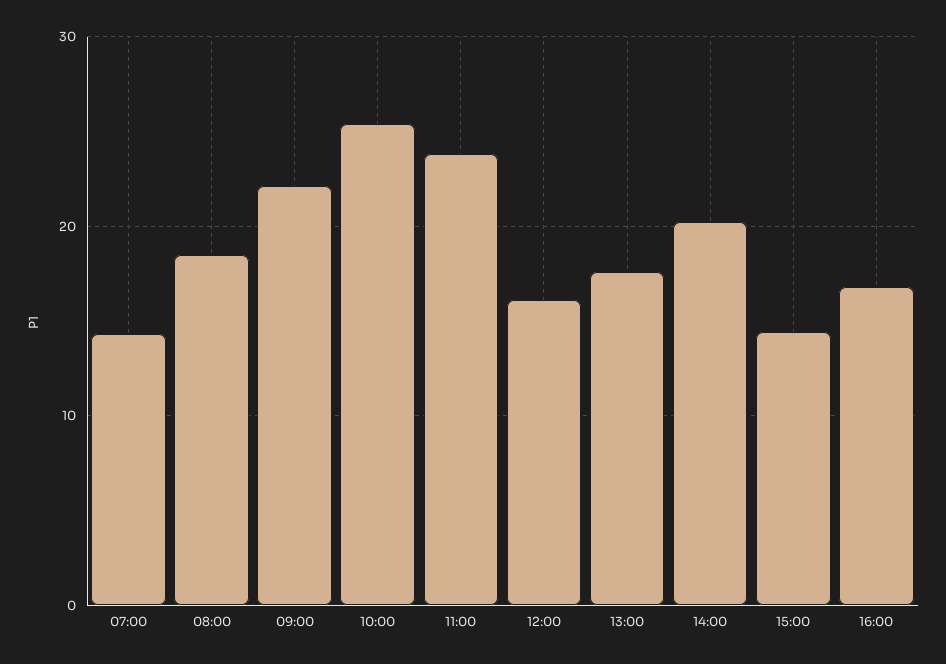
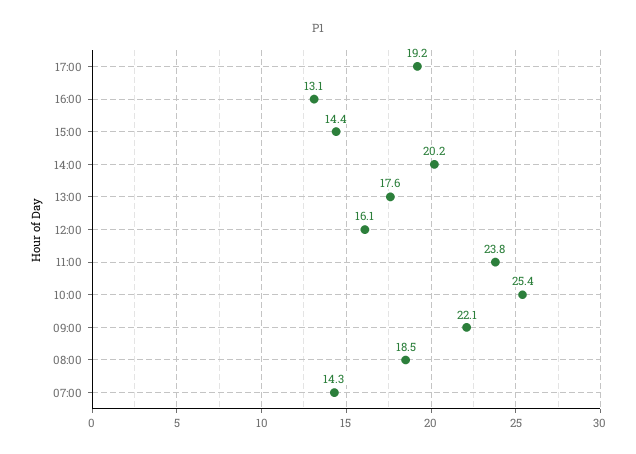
16:00: 17 -> 13.1
17:00: none -> 19.2

